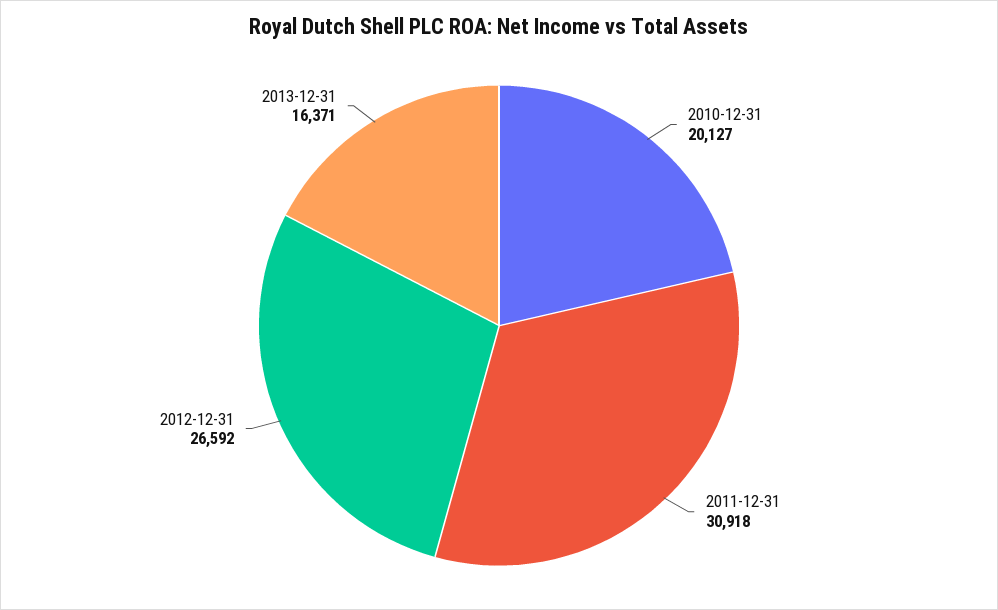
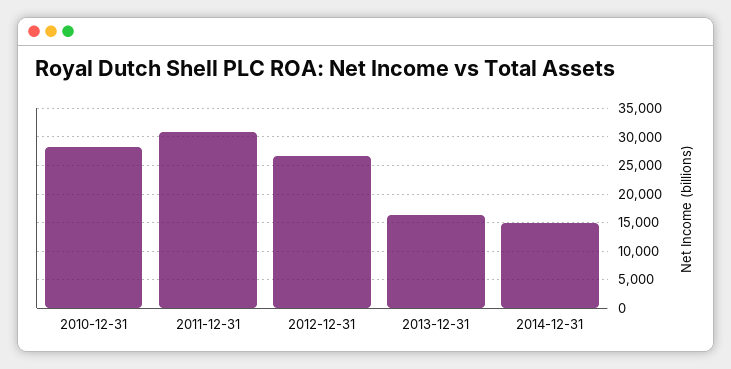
2010-12-31: 20127 -> 27500
2014-12-31: none -> 15000

